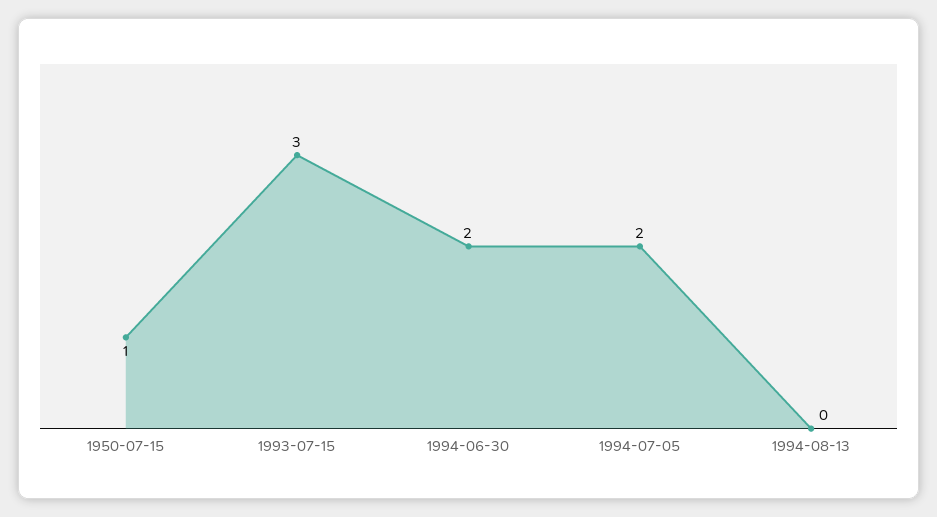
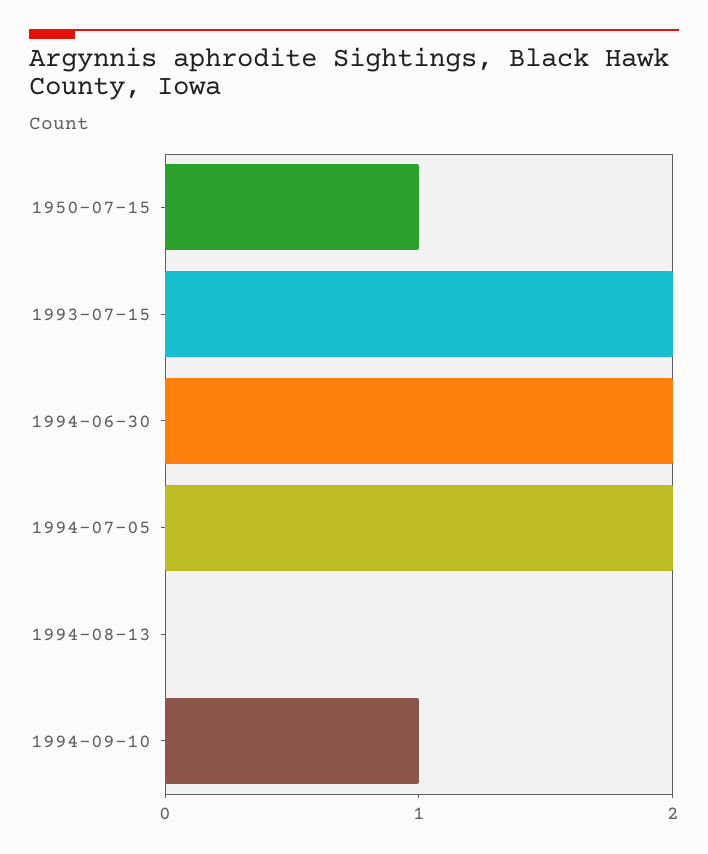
1993-07-15: 3 -> 2
1994-09-10: none -> 1

